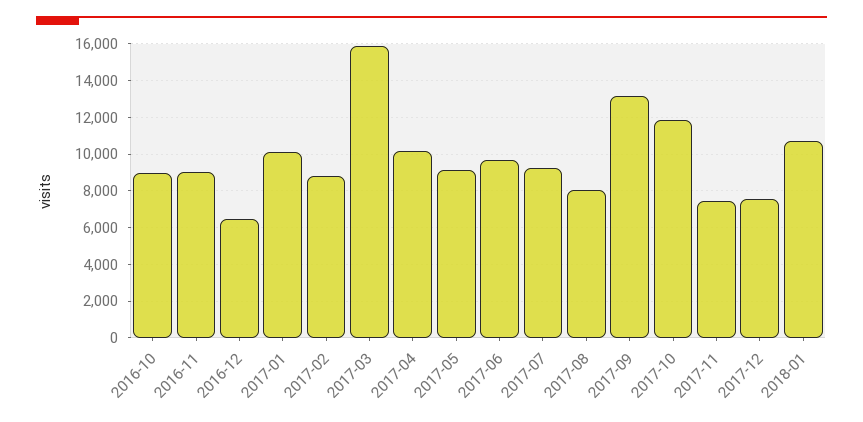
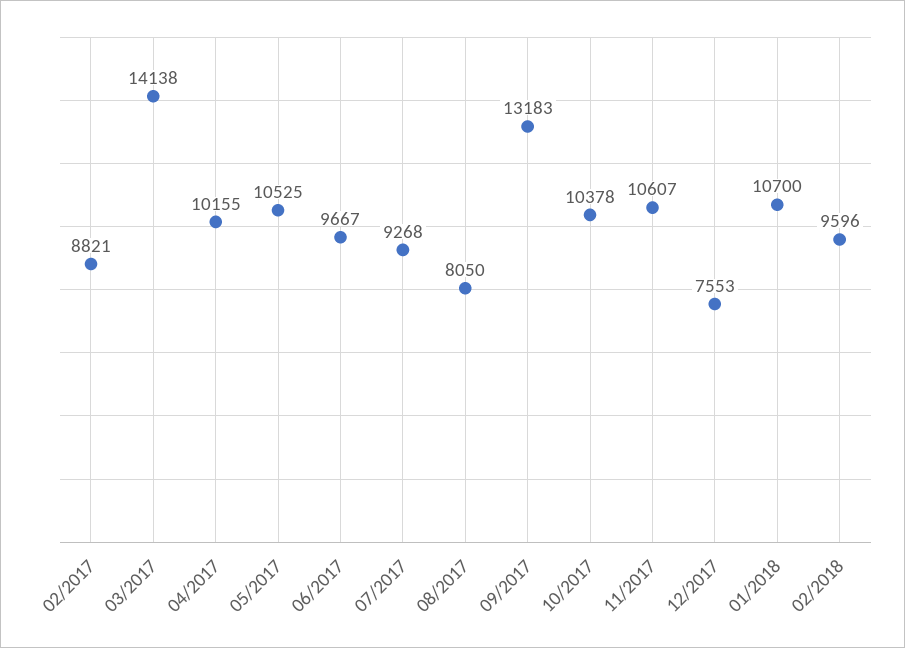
2016-10: 9000 -> none
2016-11: 9000 -> none
2016-12: 6500 -> none
2017-01: 10000 -> none
2017-03: 16000 -> 14138
2017-05: 9000 -> 10525
2017-10: 12000 -> 10378
2017-11: 7500 -> 10607
02/2018: none -> 9596

